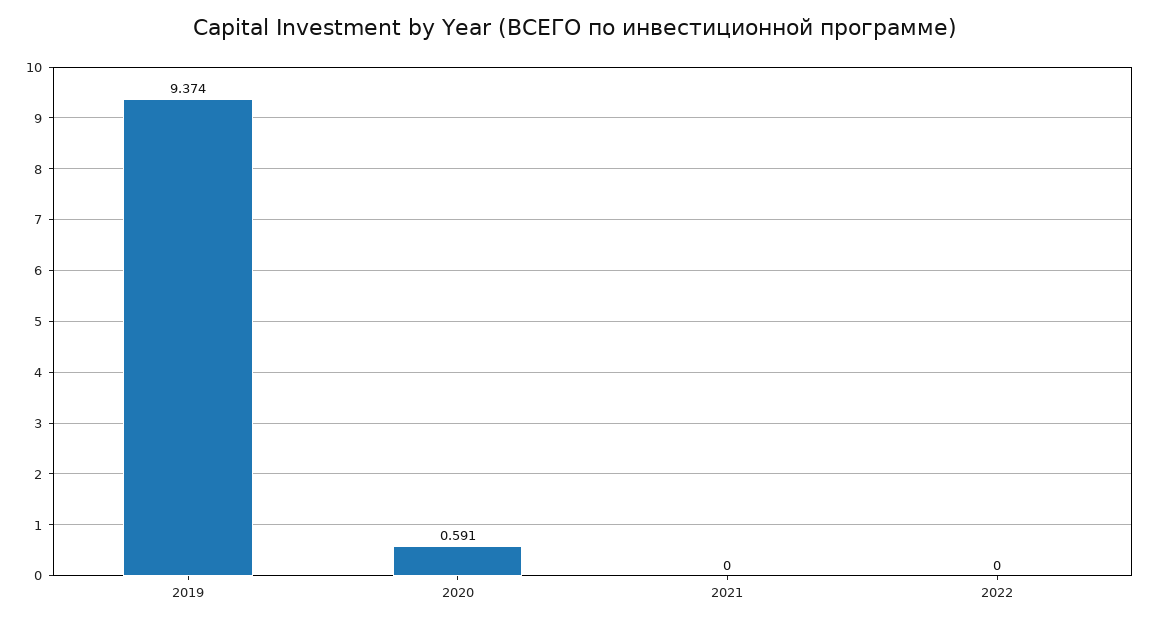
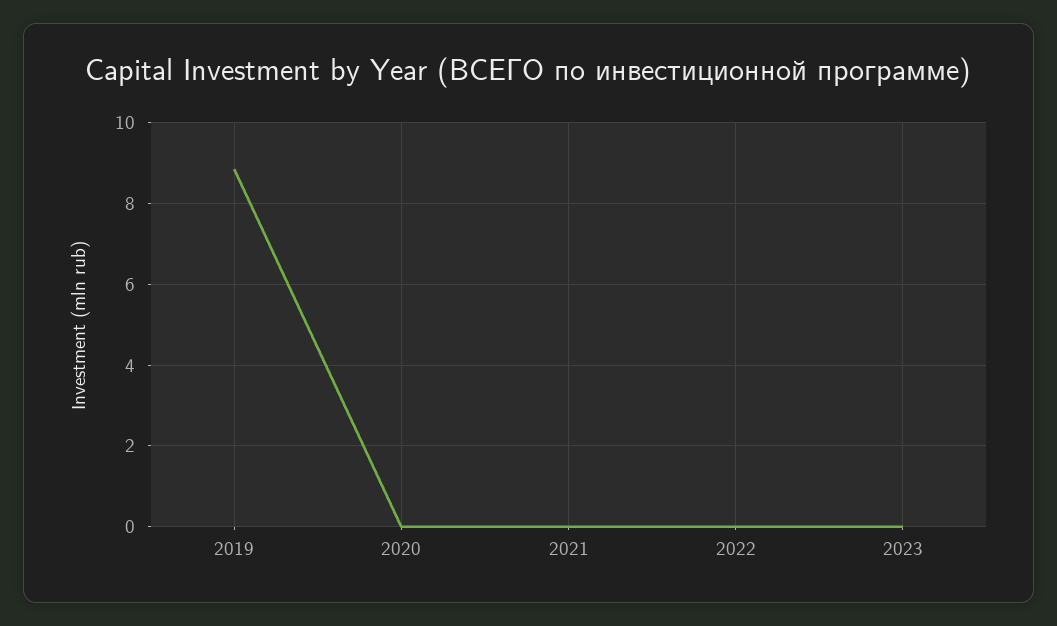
2019: 9.374 -> 8.8
2020: 0.591 -> 0
2023: none -> 0

